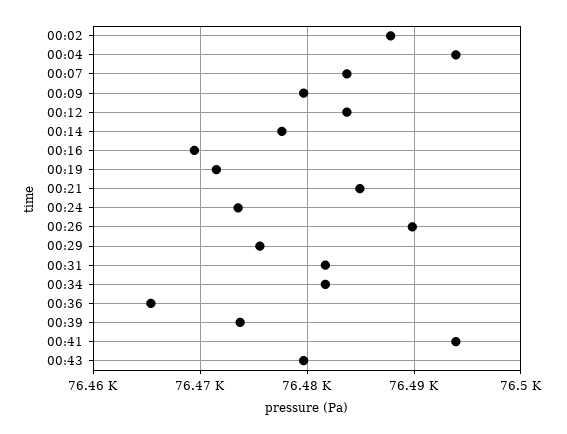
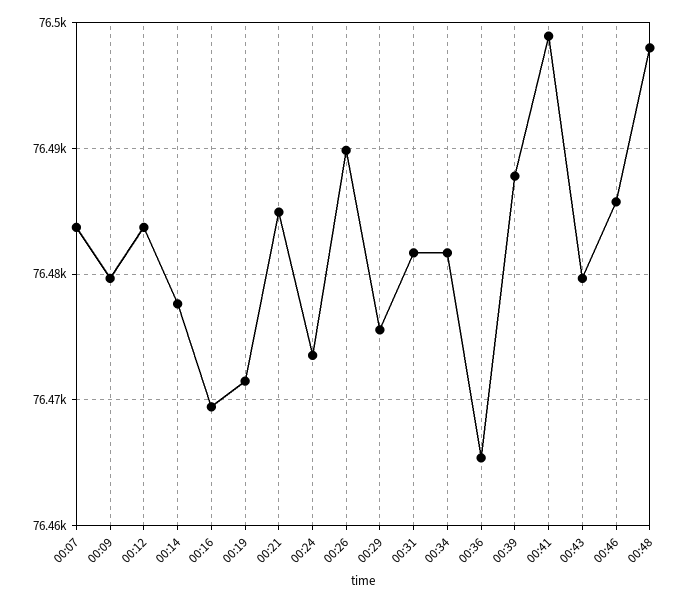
00:02: 76488 -> none
00:04: 76494 -> none
00:39: 76474 -> 76488
00:41: 76494 -> 76499
00:46: none -> 76486
00:48: none -> 76498

